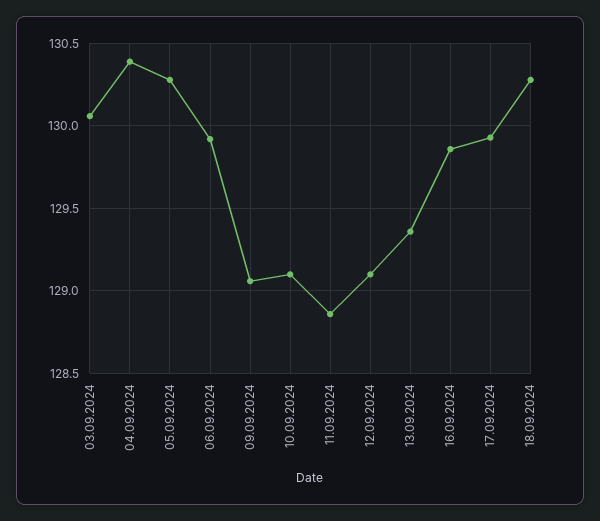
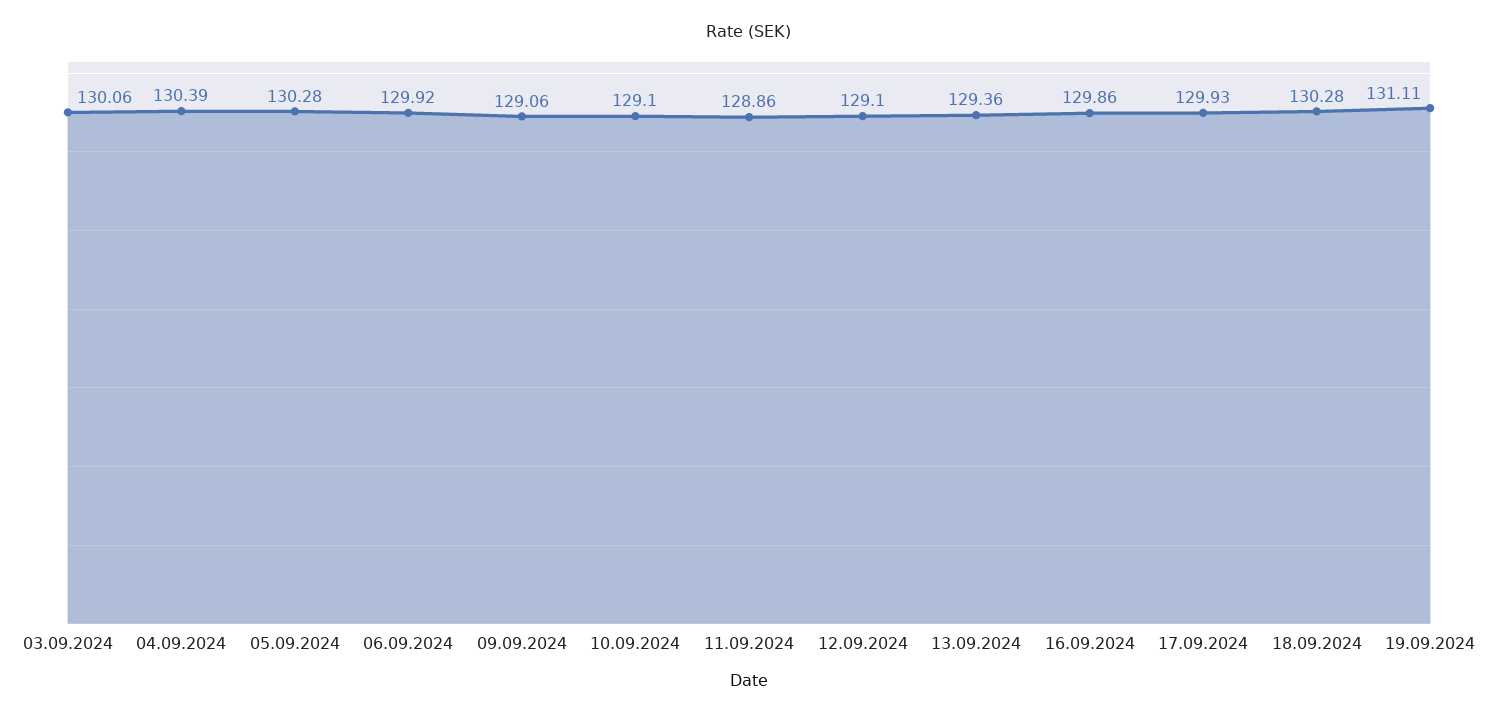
19.09.2024: none -> 131.11

